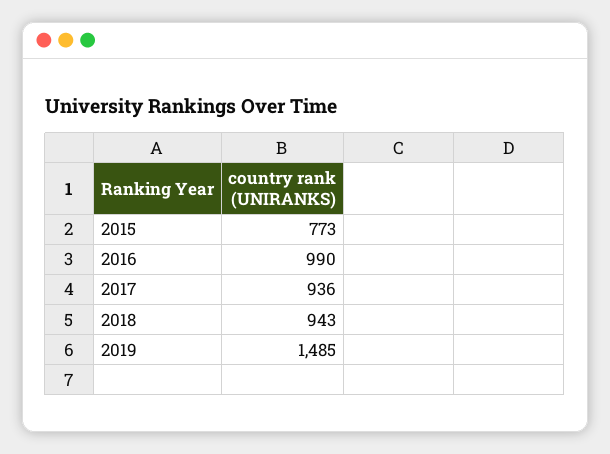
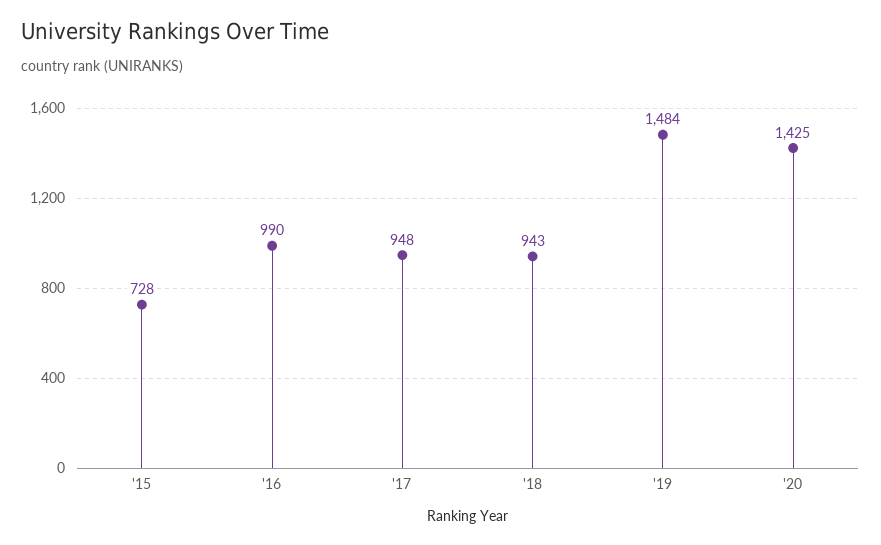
2015: 773 -> 728
2017: 936 -> 948
2019: 1485 -> 1484
'20: none -> 1425

